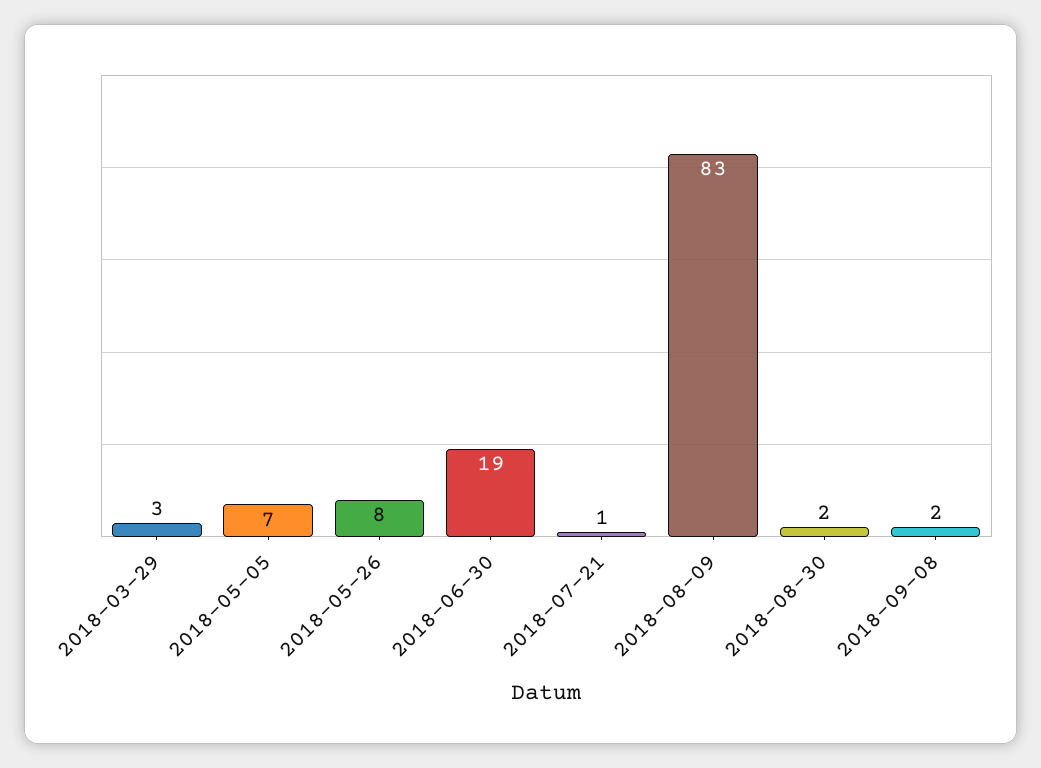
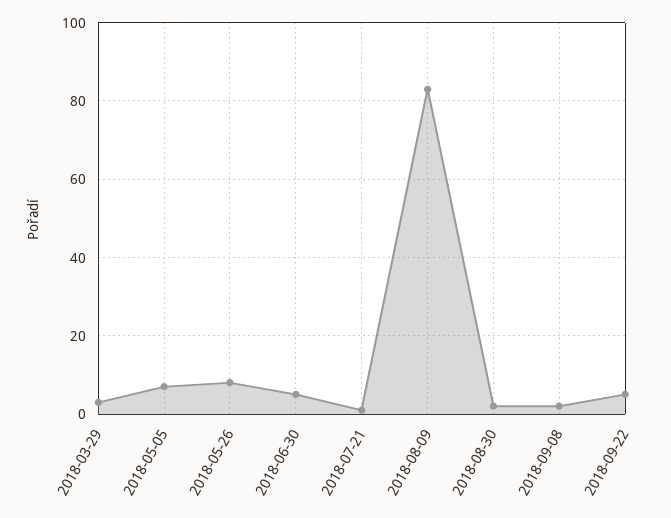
2018-06-30: 19 -> 5
2018-09-22: none -> 5

